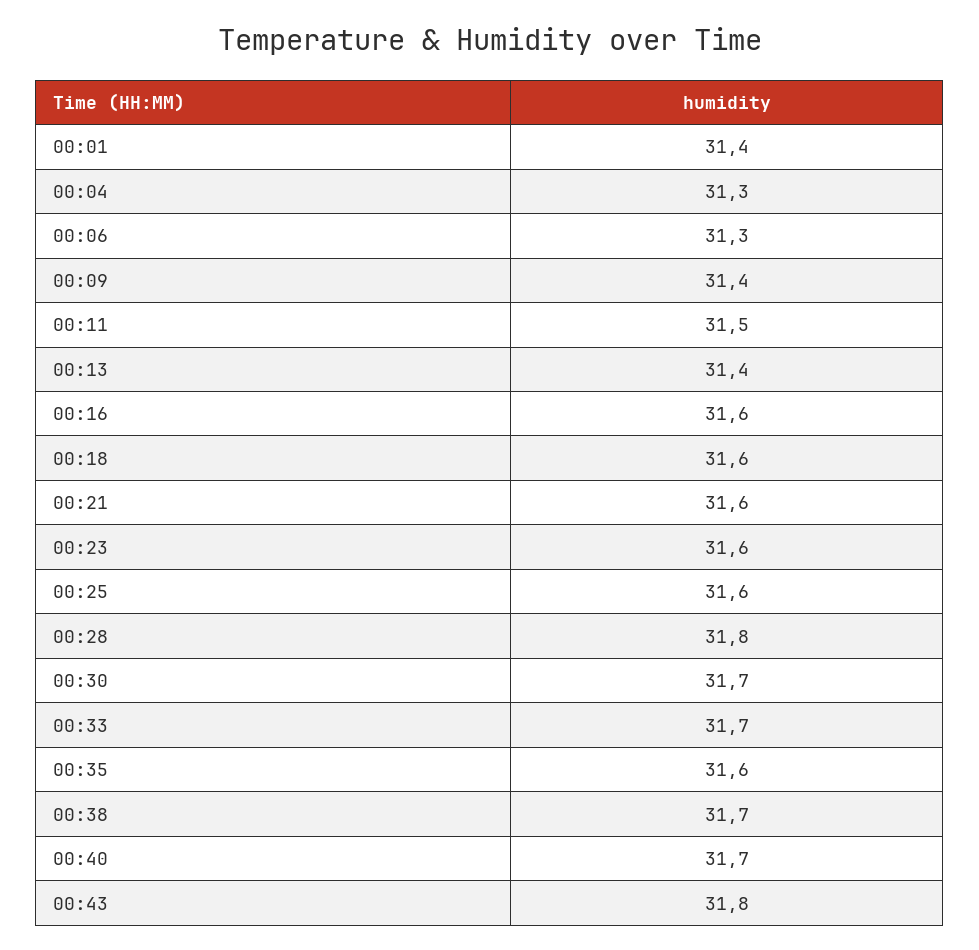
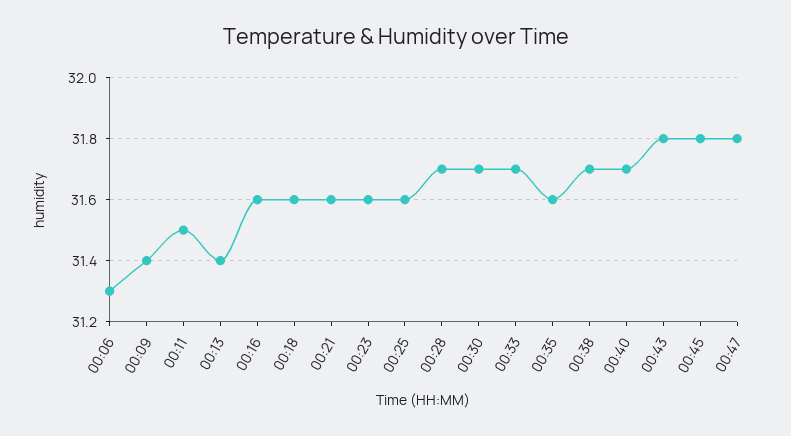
00:01: 31.4 -> none
00:04: 31.3 -> none
00:28: 31.8 -> 31.7
00:45: none -> 31.8
00:47: none -> 31.8

